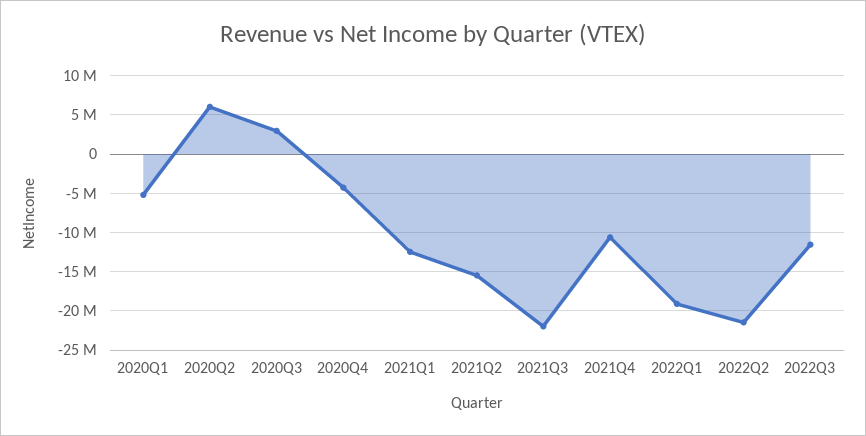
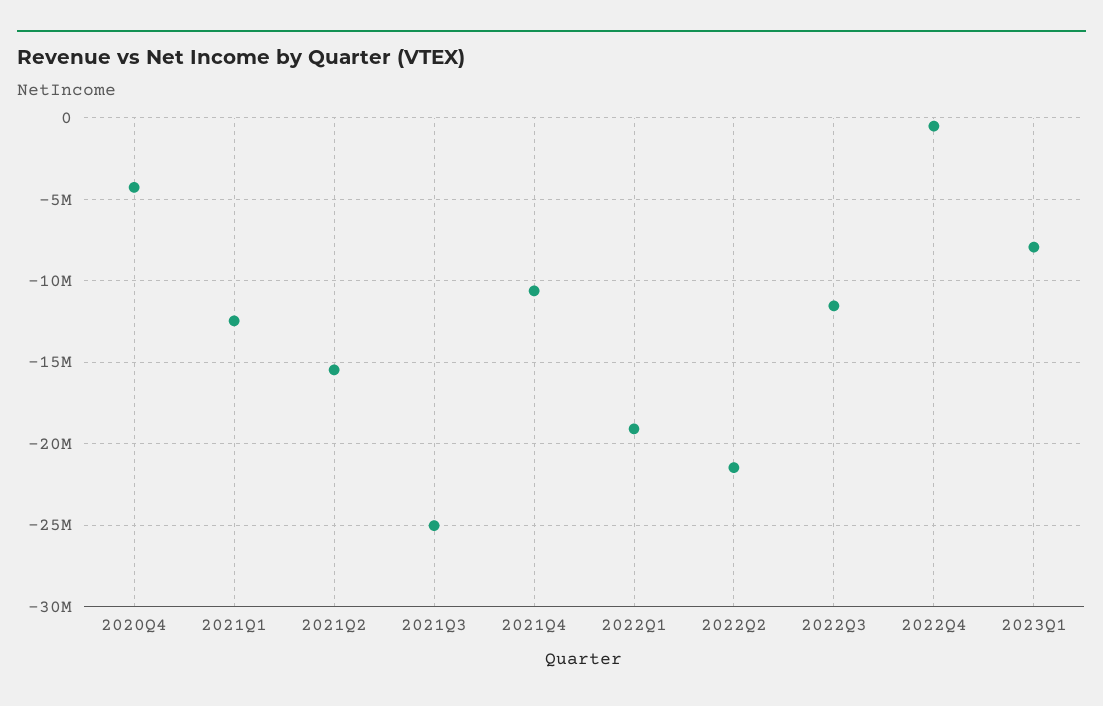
2020Q1: -5000000 -> none
2020Q2: 6000000 -> none
2020Q3: 3000000 -> none
2021Q3: -22000000 -> -25000000
2022Q4: none -> -500000
2023Q1: none -> -8000000

